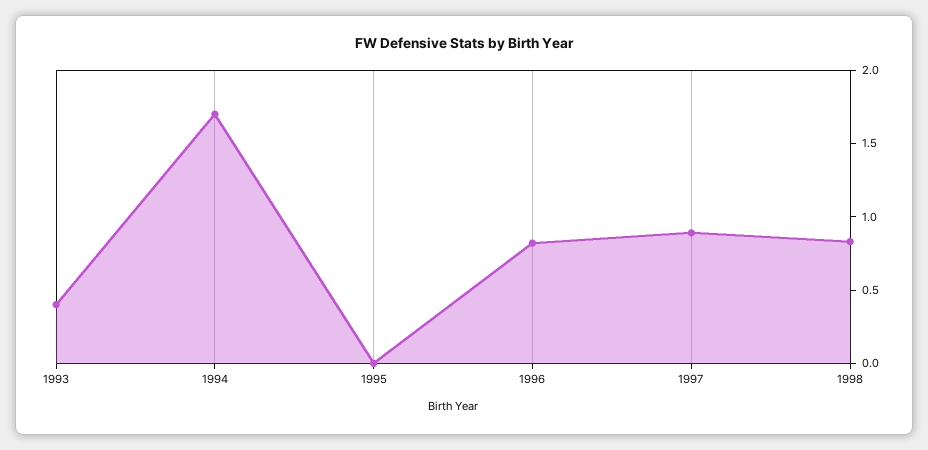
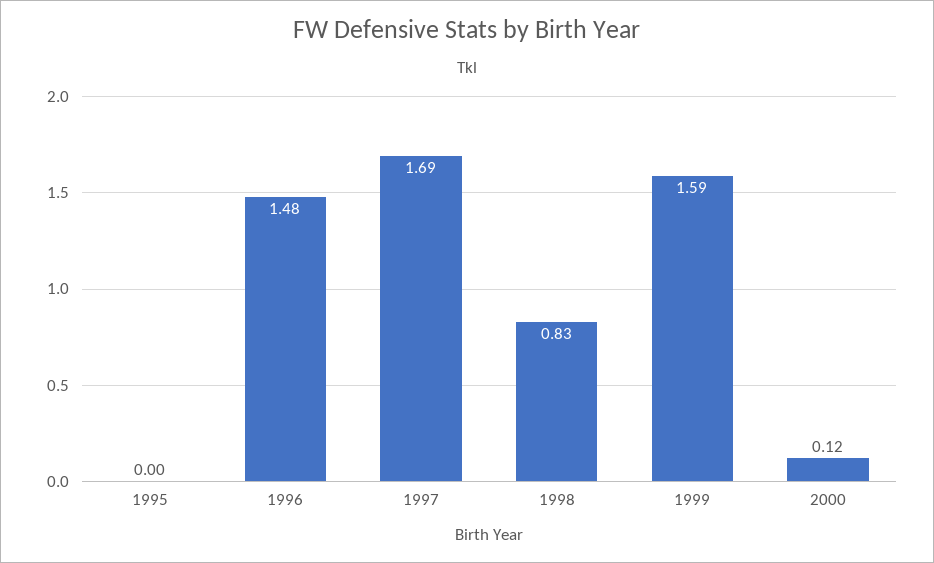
1993: 0.4 -> none
1994: 1.7 -> none
1996: 0.8 -> 1.48
1997: 0.9 -> 1.69
1999: none -> 1.59
2000: none -> 0.12

